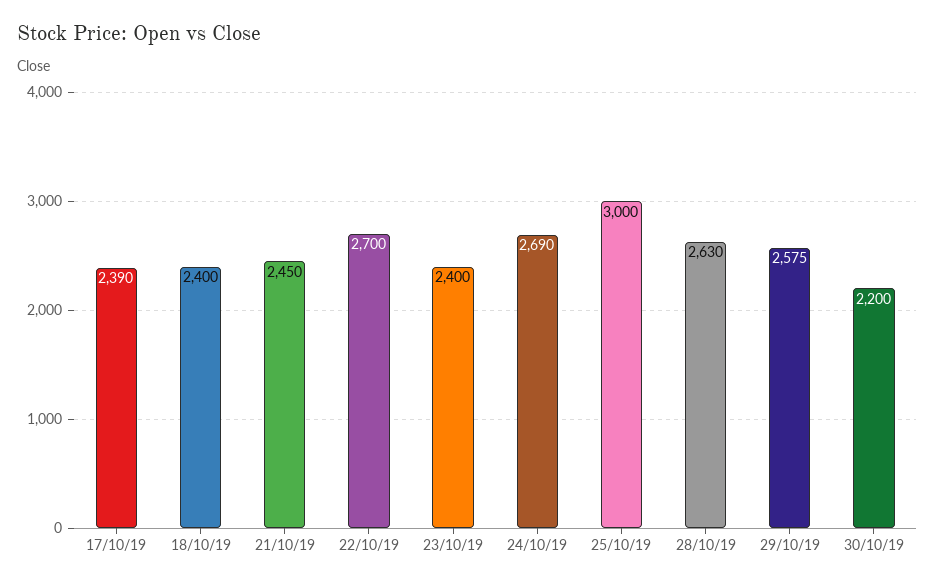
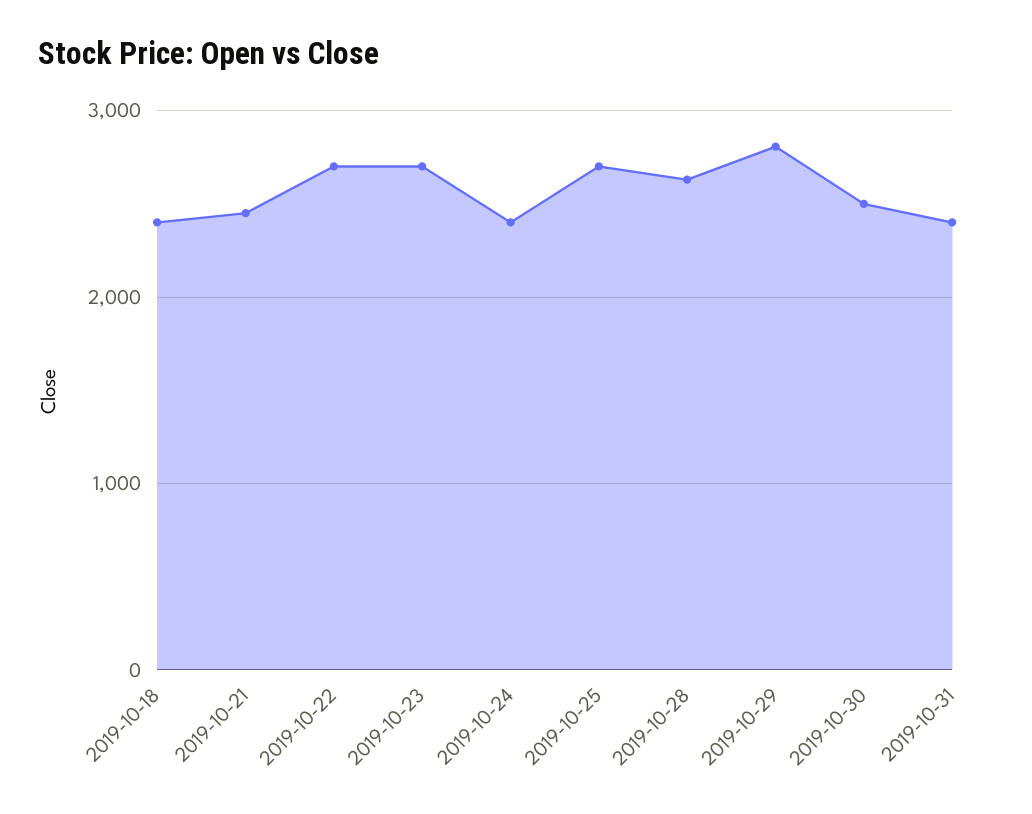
17/10/19: 2390 -> none
23/10/19: 2400 -> 2700
24/10/19: 2690 -> 2400
25/10/19: 3000 -> 2700
29/10/19: 2575 -> 2800
30/10/19: 2200 -> 2500
2019-10-31: none -> 2400

